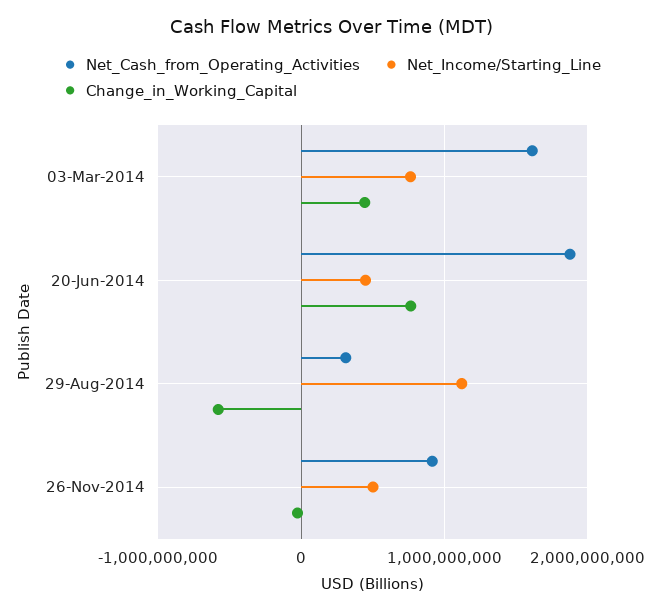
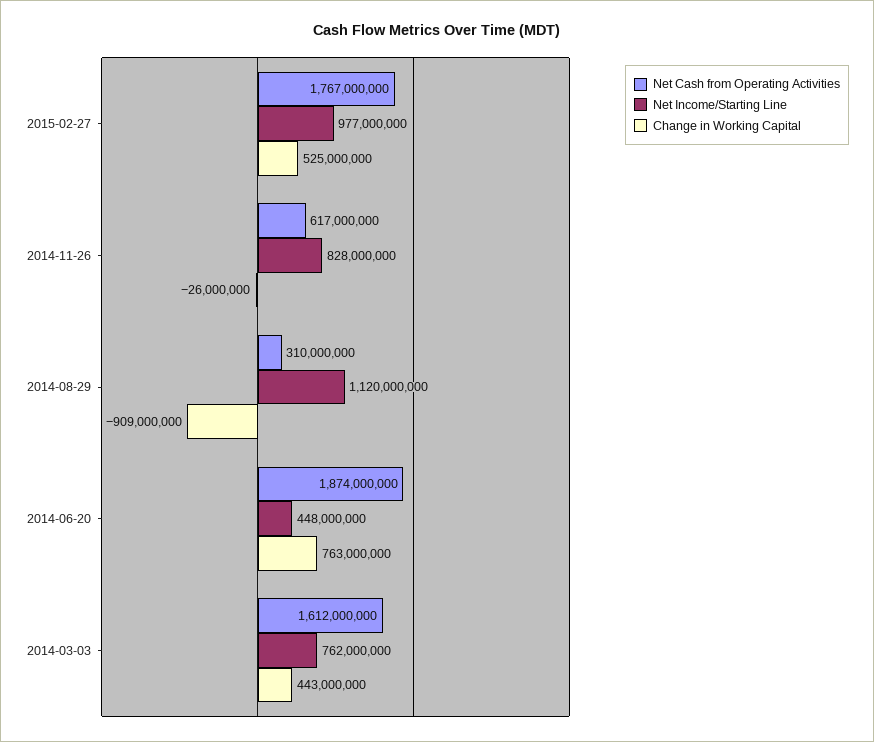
Change_in_Working_Capital, 29-Aug-2014: -600000000 -> -909000000
Net_Cash_from_Operating_Activities, 26-Nov-2014: 900000000 -> 617000000
Net_Income/Starting_Line, 26-Nov-2014: 500000000 -> 828000000
Net_Cash_from_Operating_Activities, 2015-02-27: none -> 1767000000
Net_Income/Starting_Line, 2015-02-27: none -> 977000000
Change_in_Working_Capital, 2015-02-27: none -> 525000000

